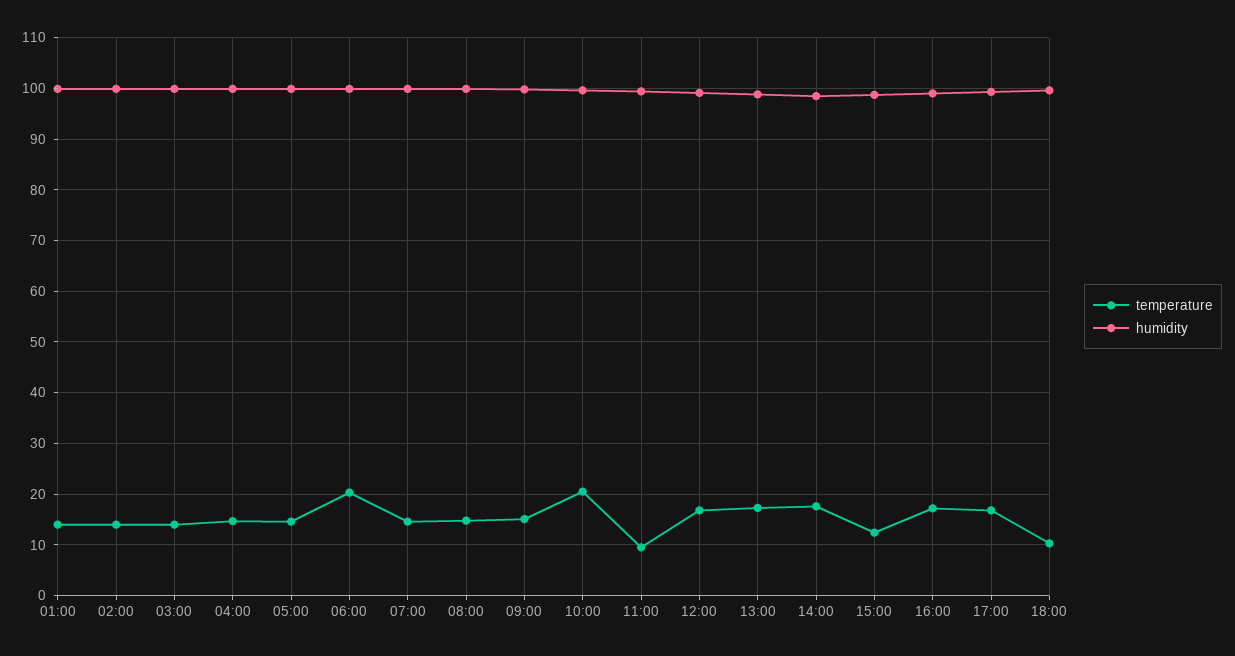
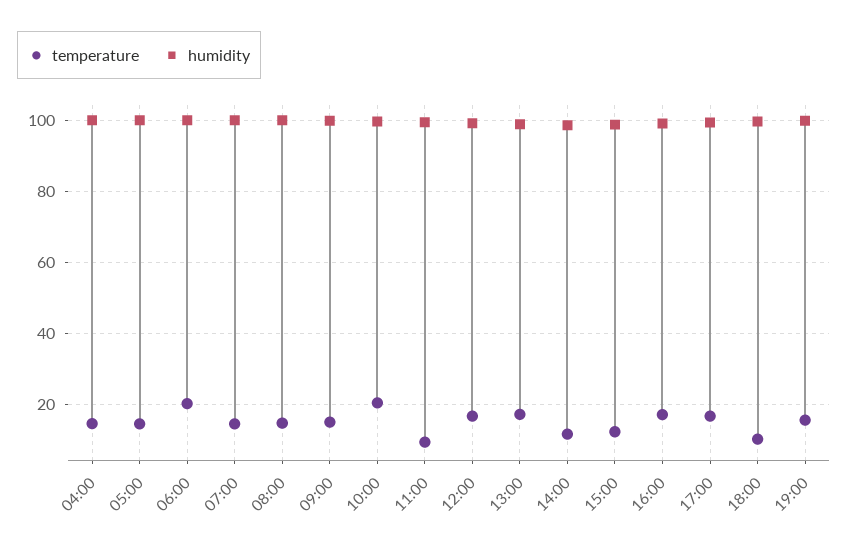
temperature, 01:00: 14 -> none
humidity, 01:00: 100 -> none
temperature, 02:00: 14 -> none
humidity, 02:00: 100 -> none
temperature, 03:00: 14 -> none
humidity, 03:00: 100 -> none
temperature, 14:00: 18 -> 12
temperature, 19:00: none -> 16
humidity, 19:00: none -> 100

